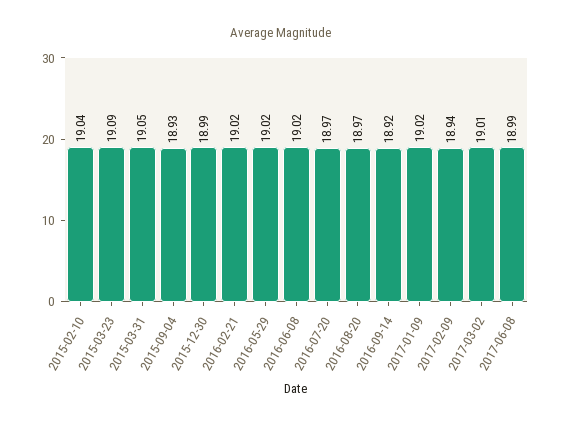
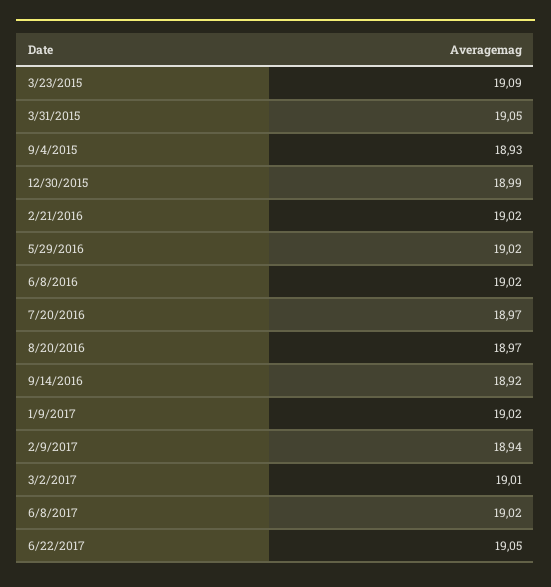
2015-02-10: 19.04 -> none
2017-06-08: 18.99 -> 19.02
6/22/2017: none -> 19.05

